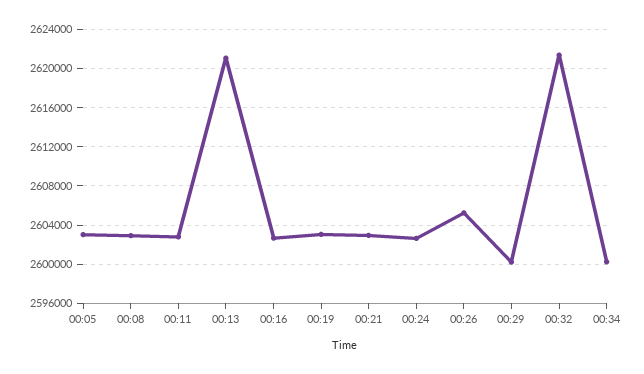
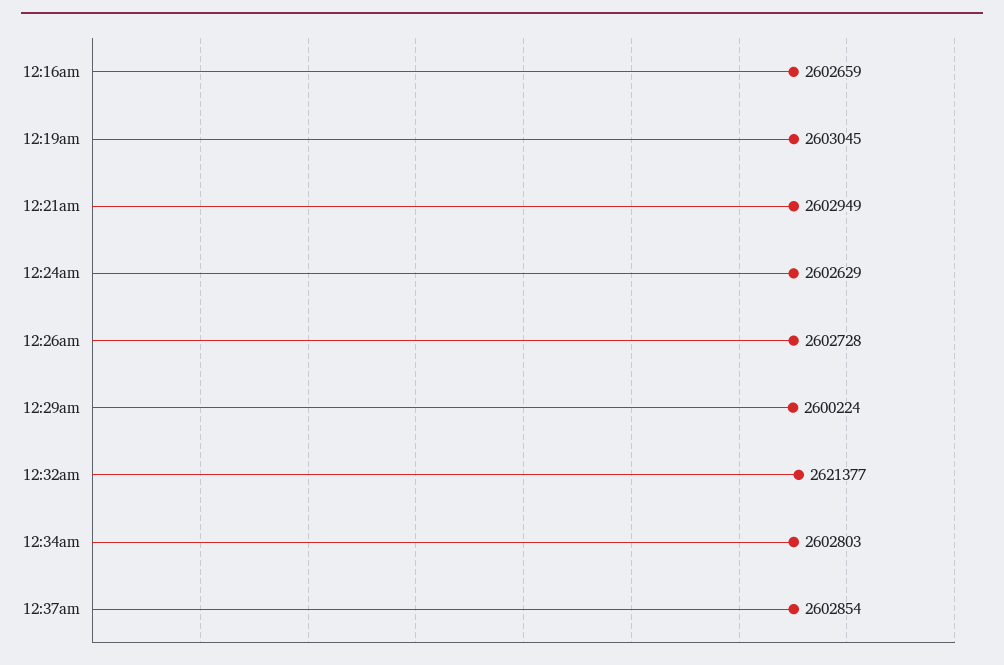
00:05: 2603000 -> none
00:08: 2603000 -> none
00:11: 2603000 -> none
00:13: 2621000 -> none
00:26: 2605000 -> 2602728
00:34: 2600000 -> 2602803
12:37am: none -> 2602854

